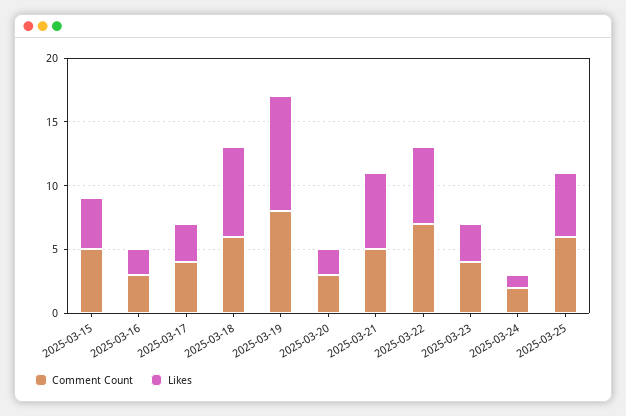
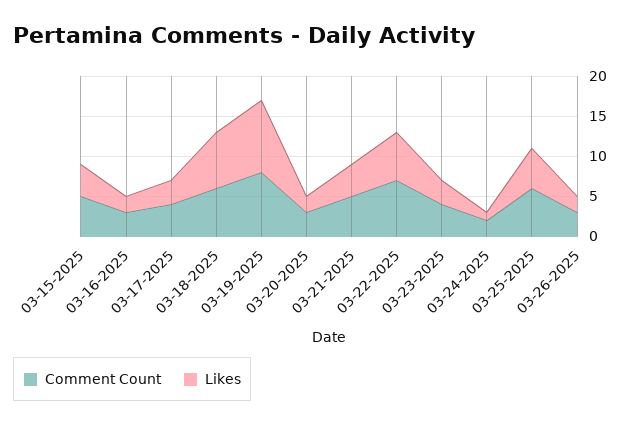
Likes, 2025-03-21: 6 -> 4
Comment Count, 03-26-2025: none -> 3
Likes, 03-26-2025: none -> 2

